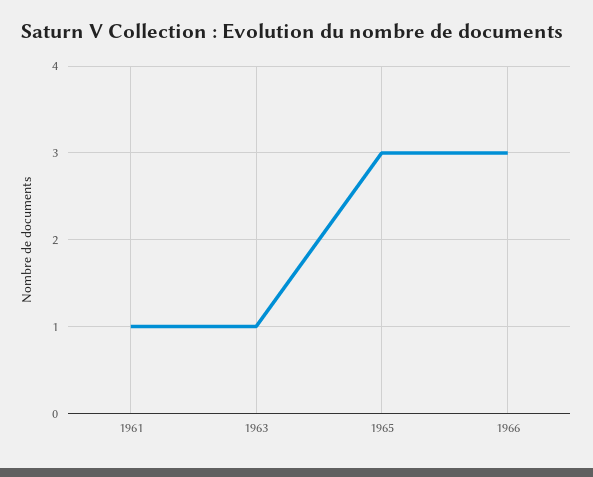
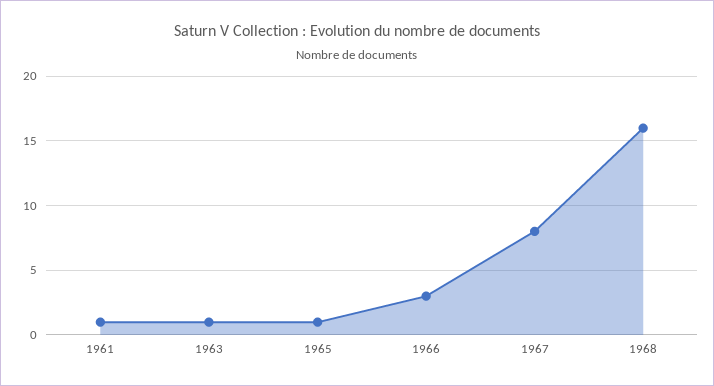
1965: 3 -> 1
1967: none -> 8
1968: none -> 16

